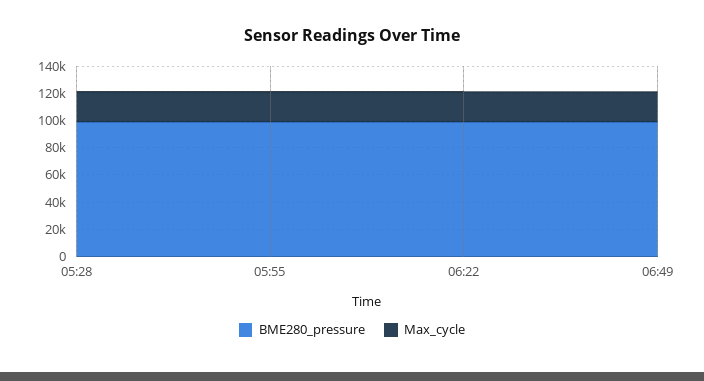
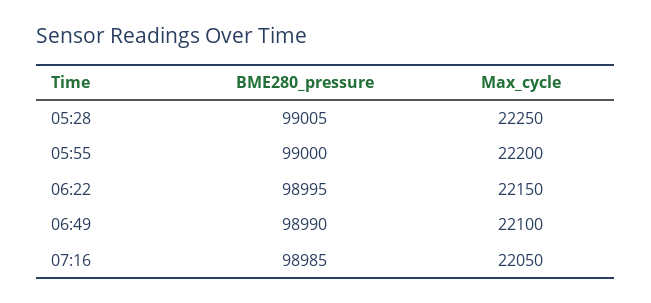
BME280_pressure, 07:16: none -> 98985
Max_cycle, 07:16: none -> 22050

